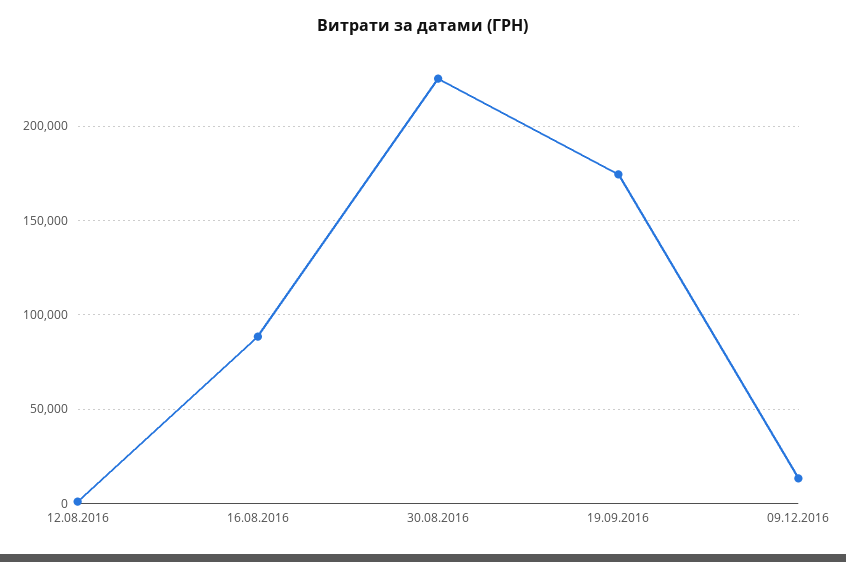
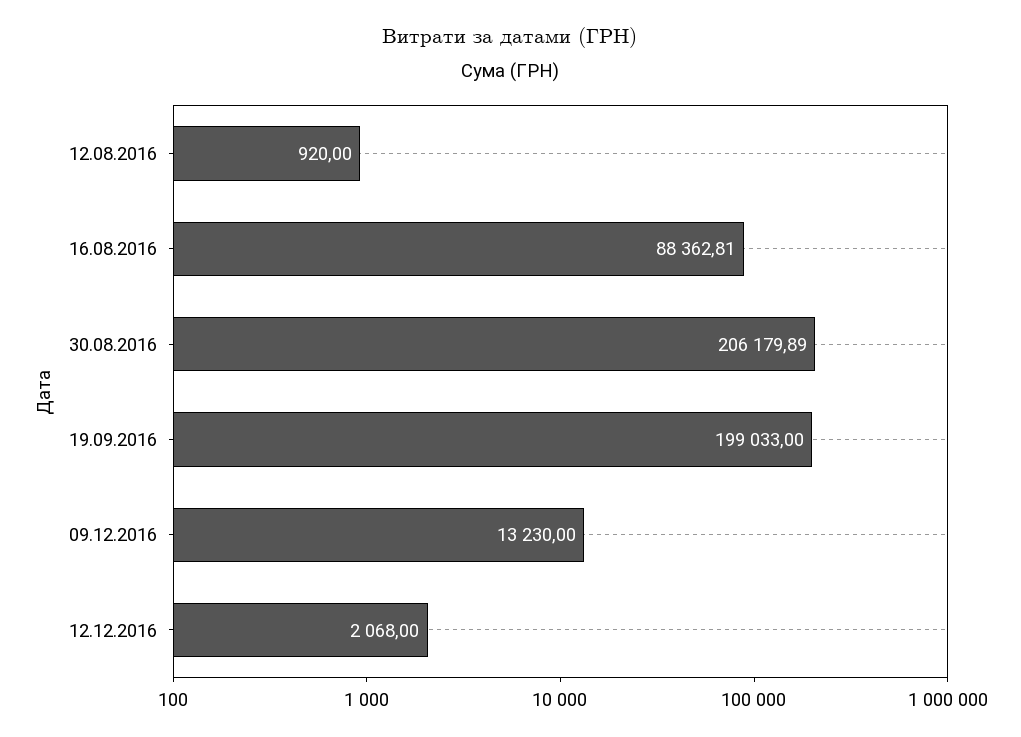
30.08.2016: 225000 -> 206179.89
19.09.2016: 175000 -> 199033
12.12.2016: none -> 2068

